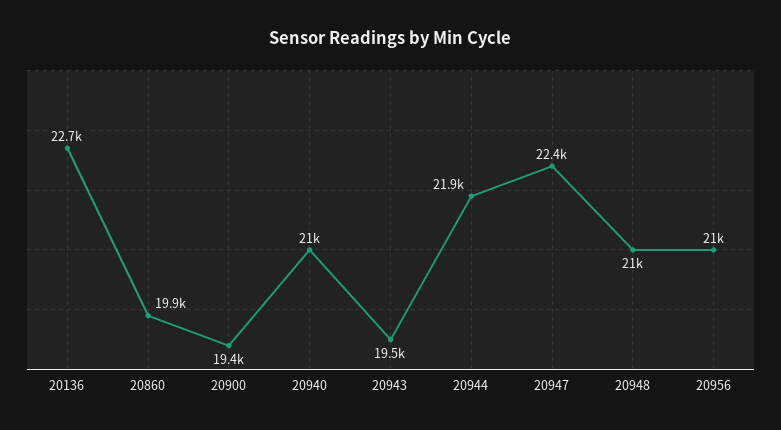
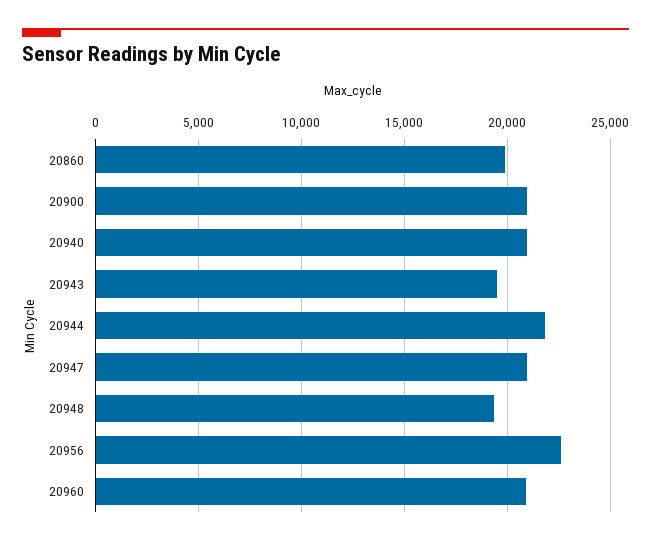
20136: 22700 -> none
20900: 19400 -> 21000
20947: 22400 -> 21000
20948: 21000 -> 19500
20956: 21000 -> 22500
20960: none -> 21000

